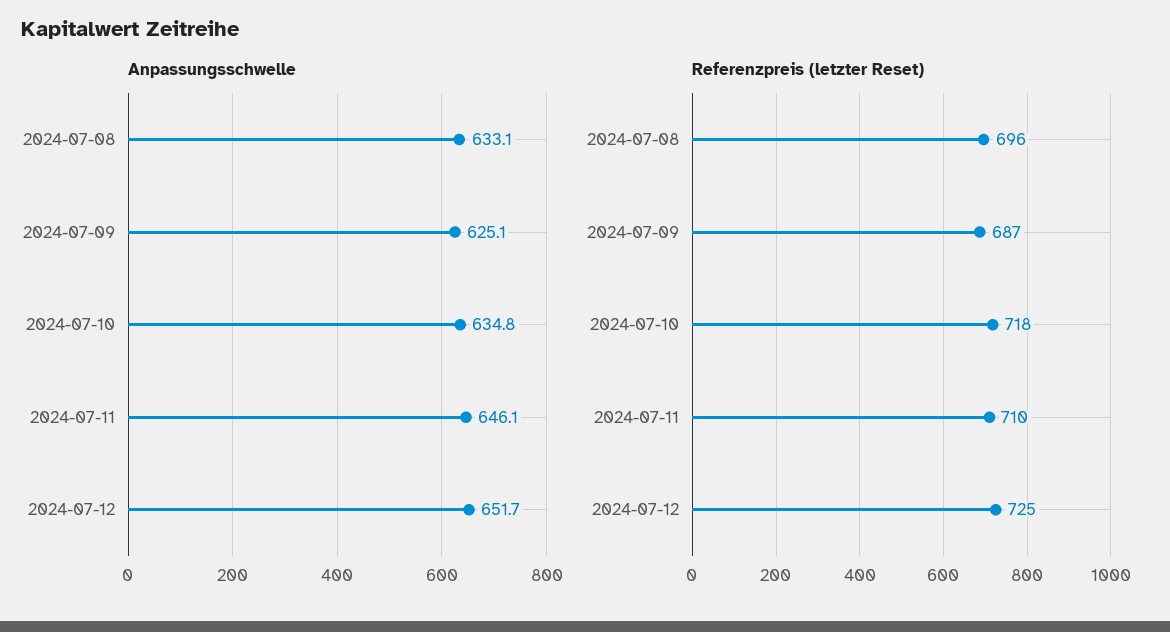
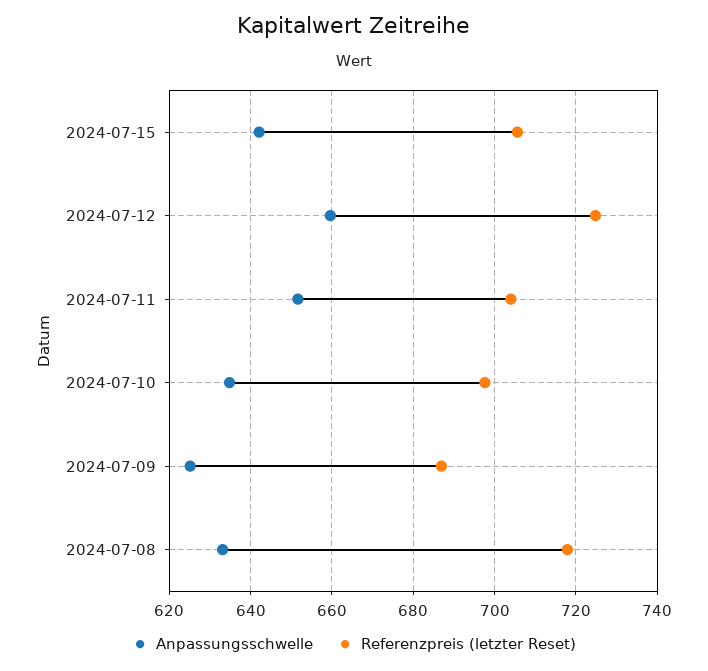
Anpassungsschwelle, 2024-07-11: 646.1 -> 652
Anpassungsschwelle, 2024-07-12: 651.7 -> 660
Referenzpreis (letzter Reset), 2024-07-08: 696 -> 718
Referenzpreis (letzter Reset), 2024-07-10: 718 -> 698
Referenzpreis (letzter Reset), 2024-07-11: 710 -> 704
Anpassungsschwelle, 2024-07-15: none -> 642
Referenzpreis (letzter Reset), 2024-07-15: none -> 706

